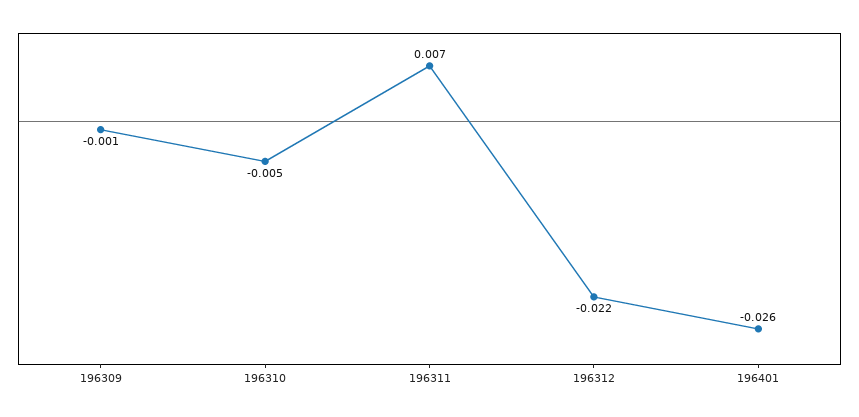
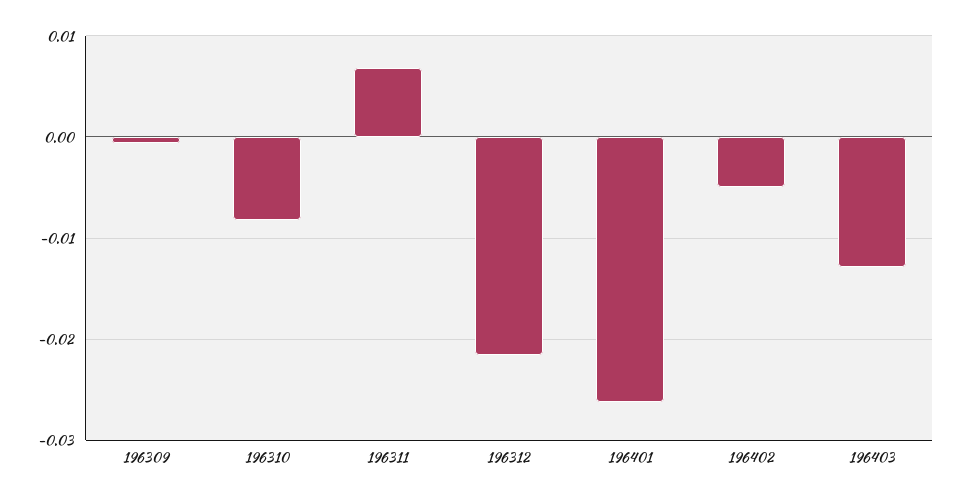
196310: -0.005 -> -0.008
196402: none -> -0.005
196403: none -> -0.013

